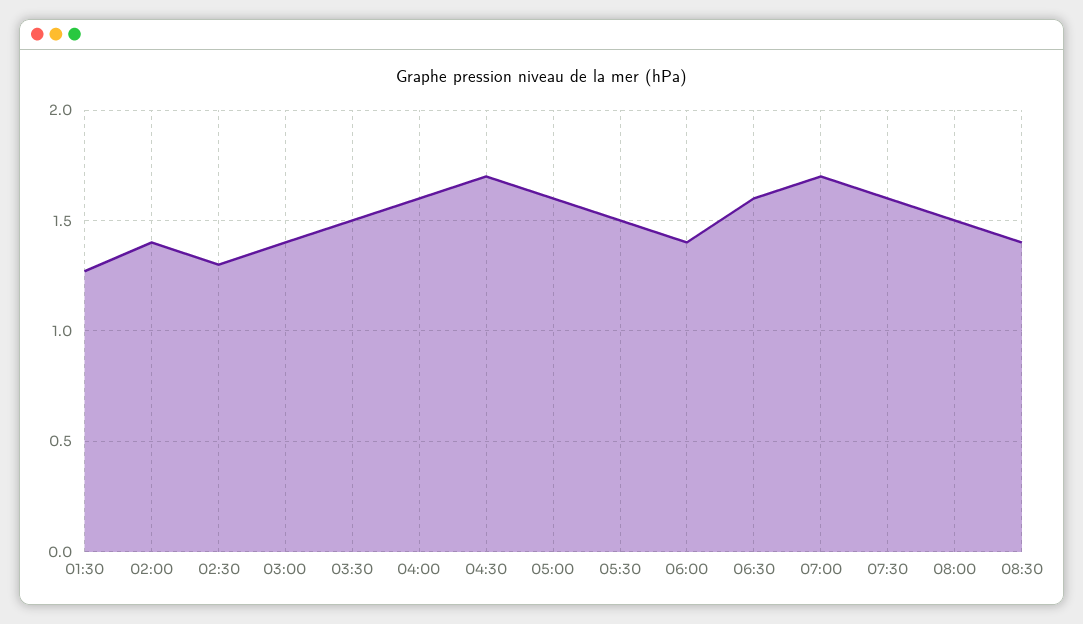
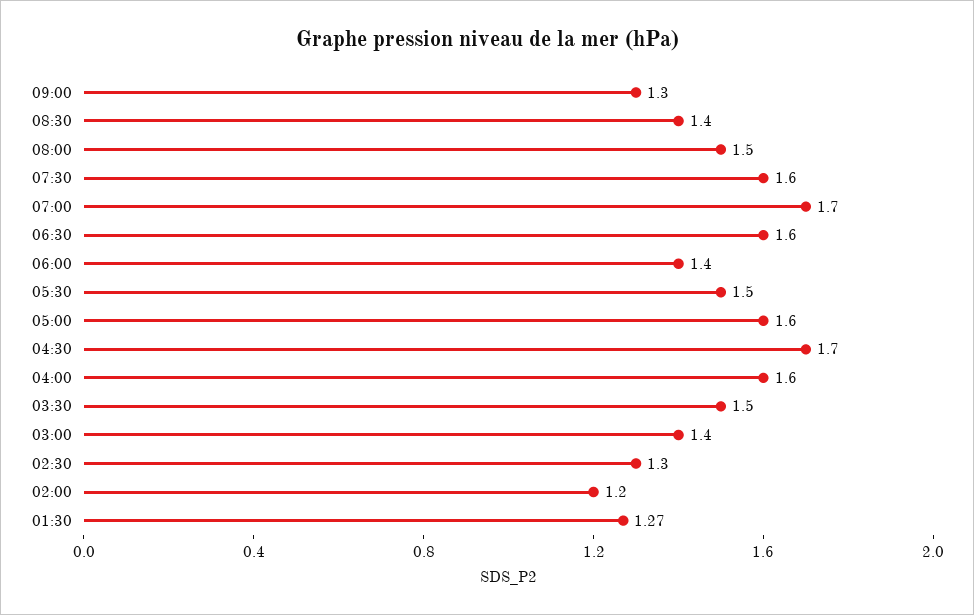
02:00: 1.4 -> 1.2
09:00: none -> 1.3

